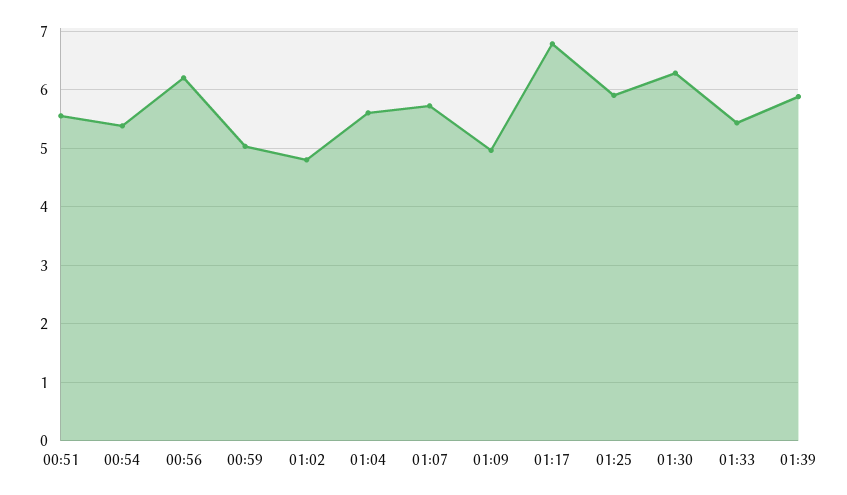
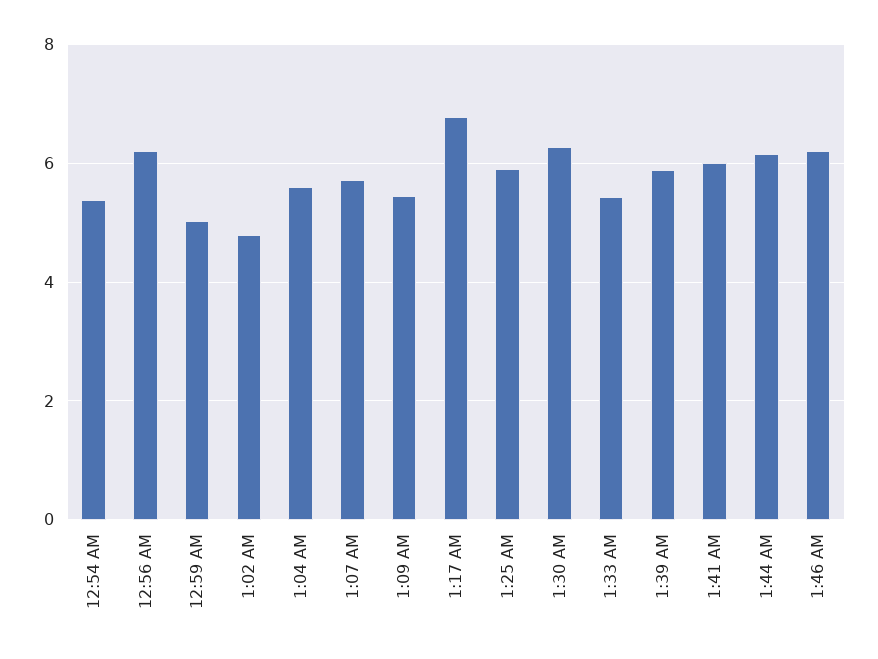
00:51: 5.6 -> none
01:09: 5 -> 5.4
1:41 AM: none -> 6
1:44 AM: none -> 6.2
1:46 AM: none -> 6.2

